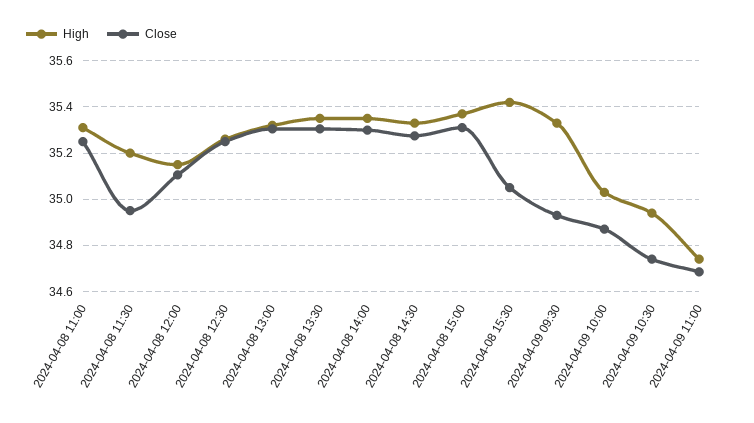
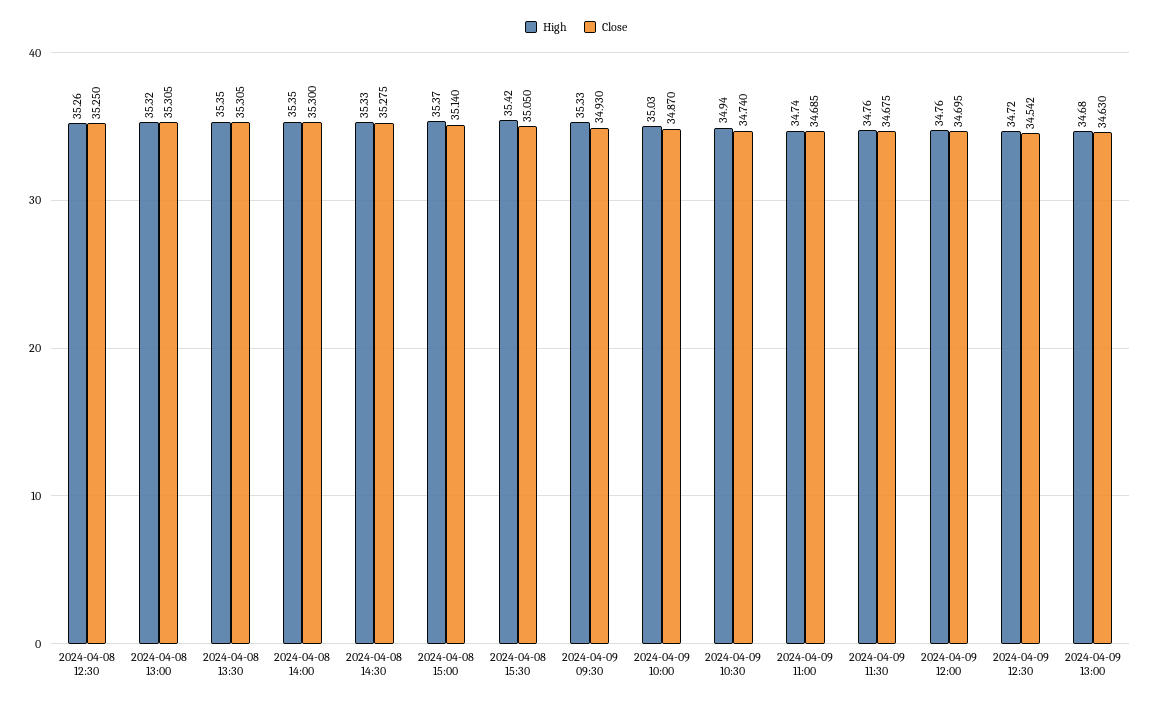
High, 2024-04-08 11:00: 35.3 -> none
Close, 2024-04-08 11:00: 35.25 -> none
High, 2024-04-08 11:30: 35.2 -> none
Close, 2024-04-08 11:30: 34.95 -> none
High, 2024-04-08 12:00: 35.15 -> none
Close, 2024-04-08 12:00: 35.1 -> none
Close, 2024-04-08 15:00: 35.3 -> 35.14
High, 2024-04-09 11:30: none -> 34.76
Close, 2024-04-09 11:30: none -> 34.675
High, 2024-04-09 12:00: none -> 34.76
Close, 2024-04-09 12:00: none -> 34.695
High, 2024-04-09 12:30: none -> 34.72
Close, 2024-04-09 12:30: none -> 34.542
High, 2024-04-09 13:00: none -> 34.68
Close, 2024-04-09 13:00: none -> 34.63

